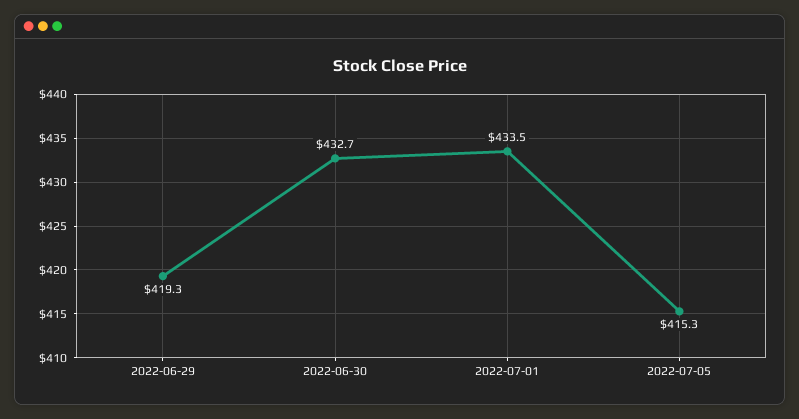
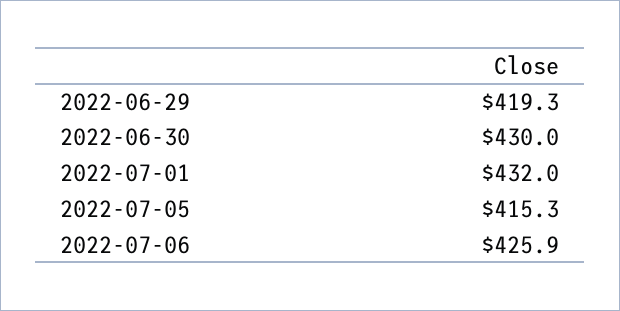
2022-06-30: 432.7 -> 430
2022-07-01: 433.5 -> 432
2022-07-06: none -> 425.9

